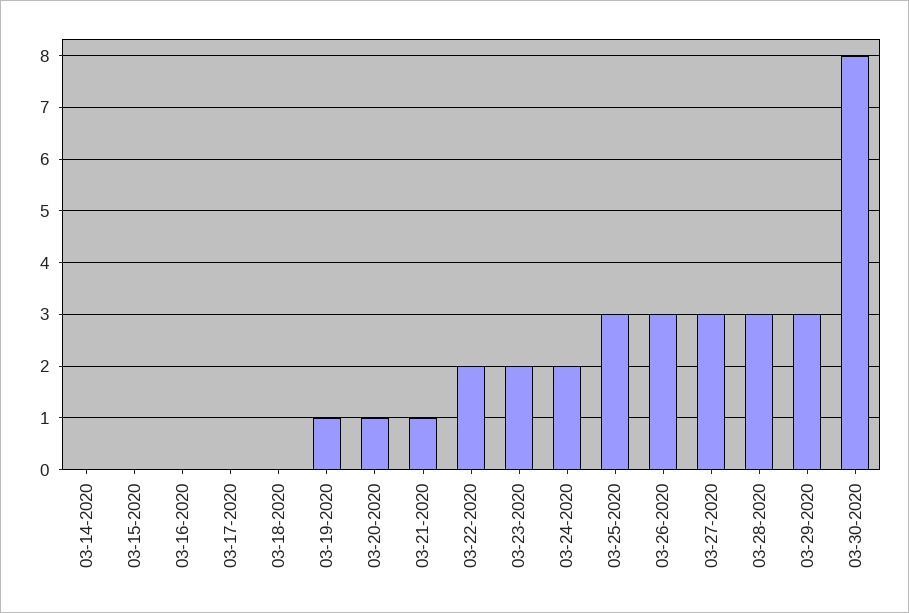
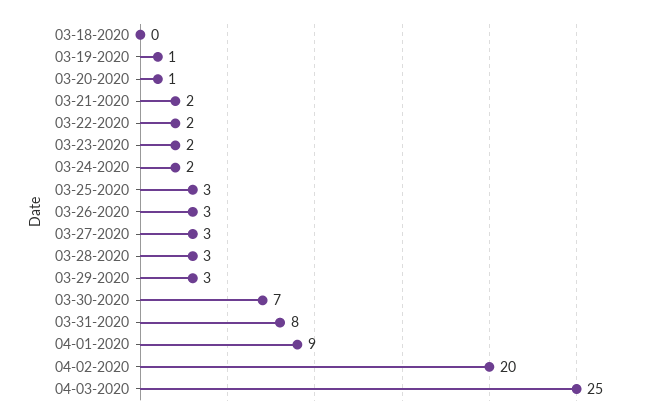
03-14-2020: 0 -> none
03-15-2020: 0 -> none
03-16-2020: 0 -> none
03-17-2020: 0 -> none
03-21-2020: 1 -> 2
03-30-2020: 8 -> 7
03-31-2020: none -> 8
04-01-2020: none -> 9
04-02-2020: none -> 20
04-03-2020: none -> 25

